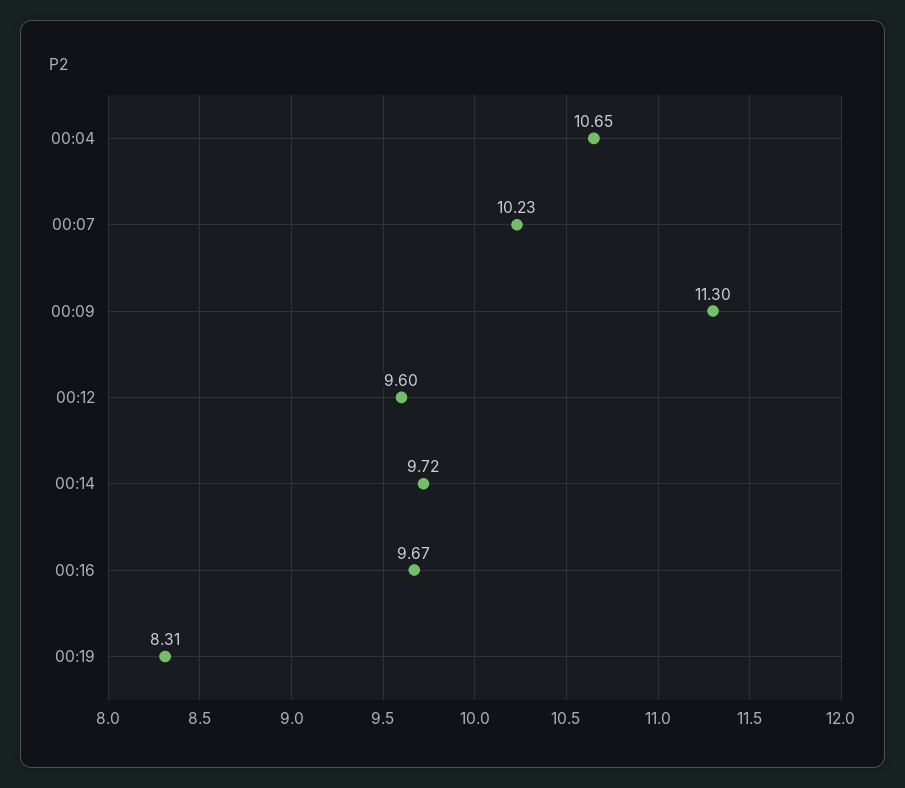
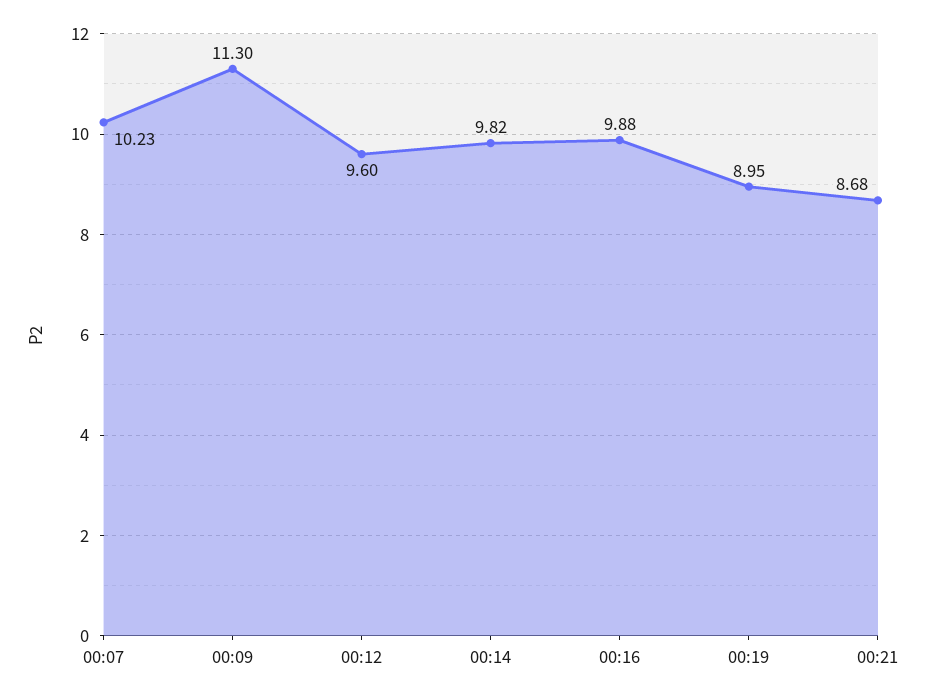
00:04: 10.65 -> none
00:14: 9.72 -> 9.82
00:16: 9.67 -> 9.88
00:19: 8.31 -> 8.95
00:21: none -> 8.68

